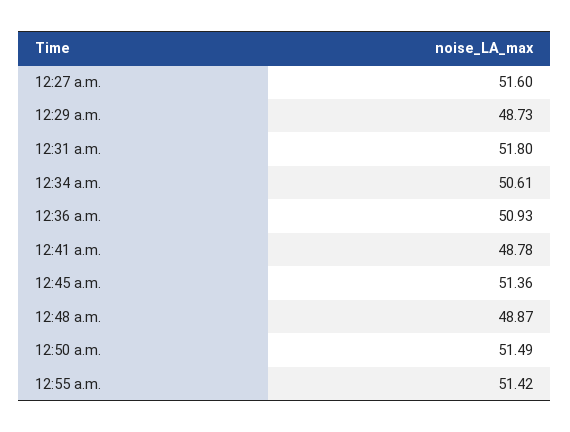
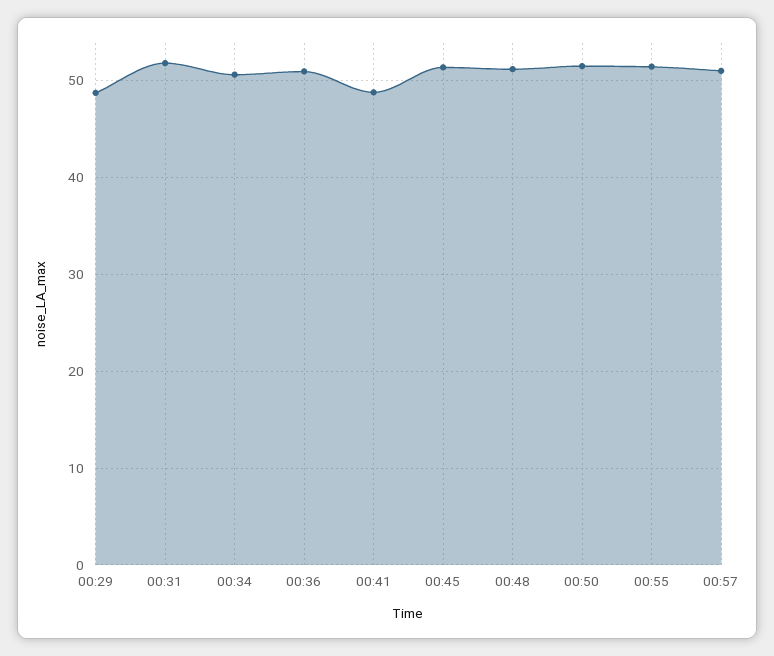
12:27 a.m.: 51.6 -> none
12:48 a.m.: 48.87 -> 51
00:57: none -> 51

